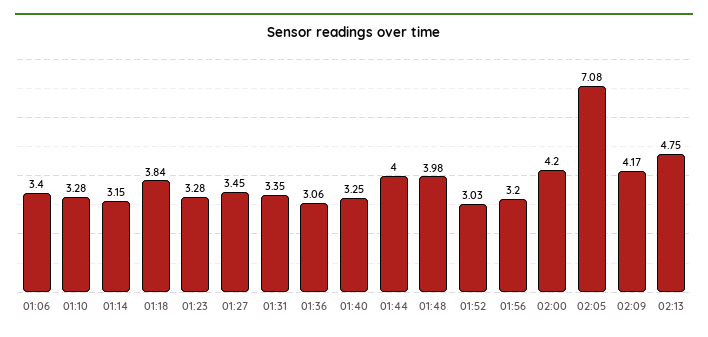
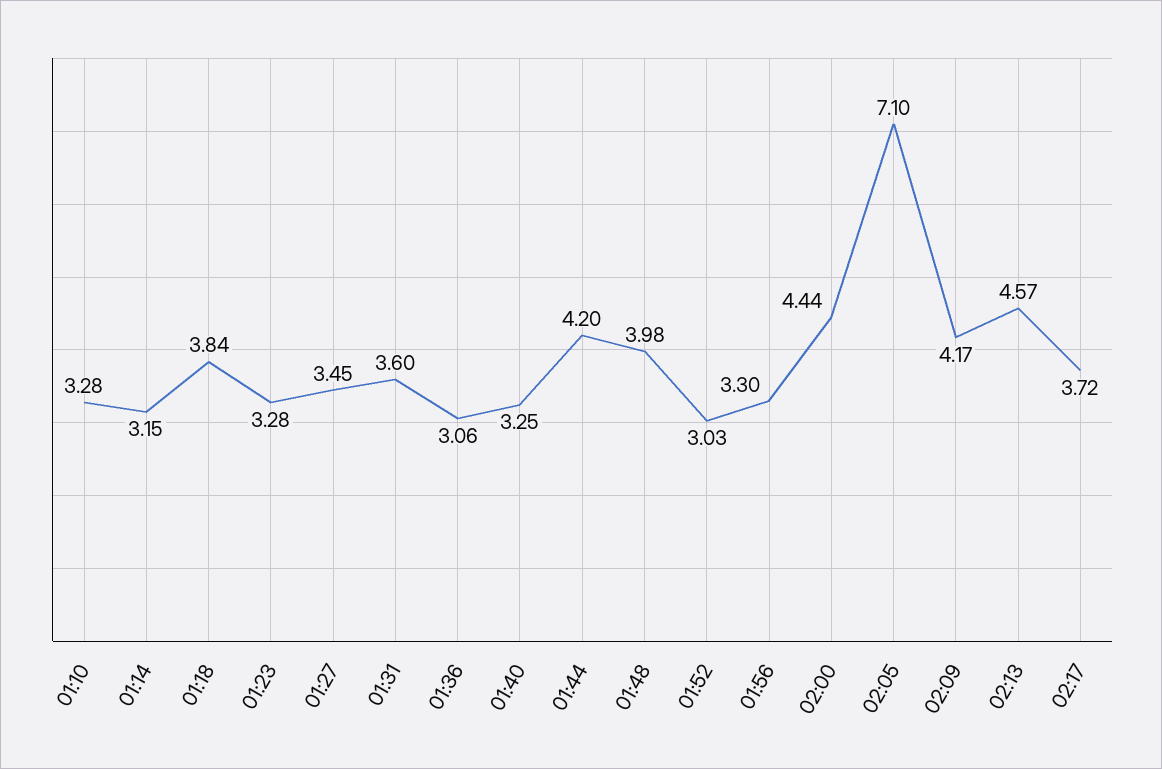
01:06: 3.4 -> none
01:31: 3.35 -> 3.6
01:44: 4 -> 4.2
01:56: 3.2 -> 3.3
02:00: 4.2 -> 4.44
02:05: 7.08 -> 7.1
02:13: 4.75 -> 4.57
02:17: none -> 3.72

